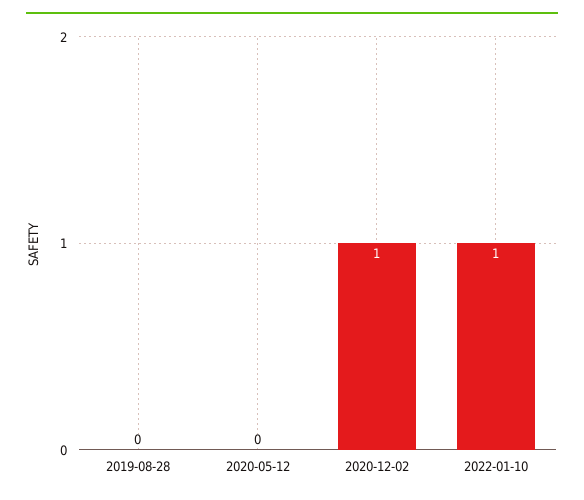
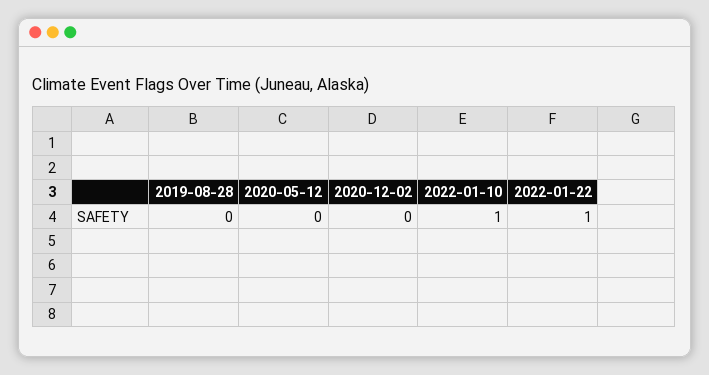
2020-12-02: 1 -> 0
2022-01-22: none -> 1

